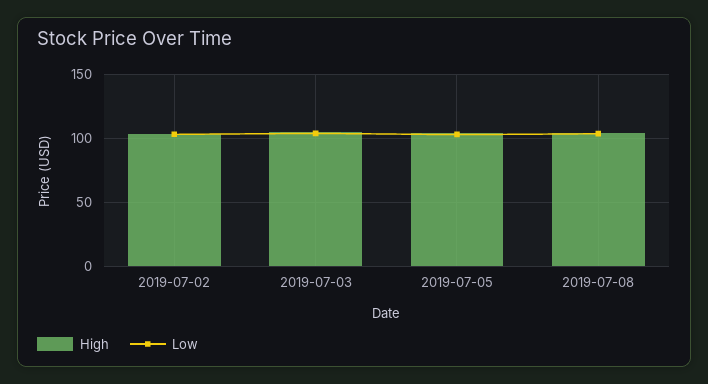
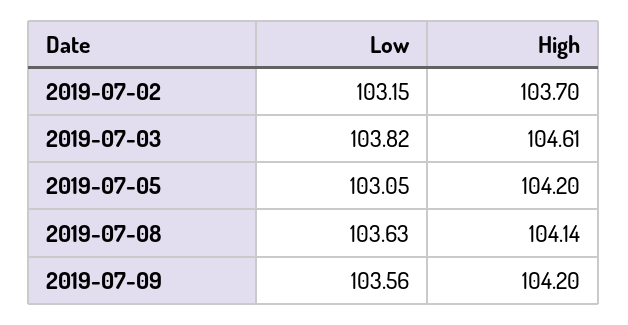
Low, 2019-07-09: none -> 103.56
High, 2019-07-09: none -> 104.2

